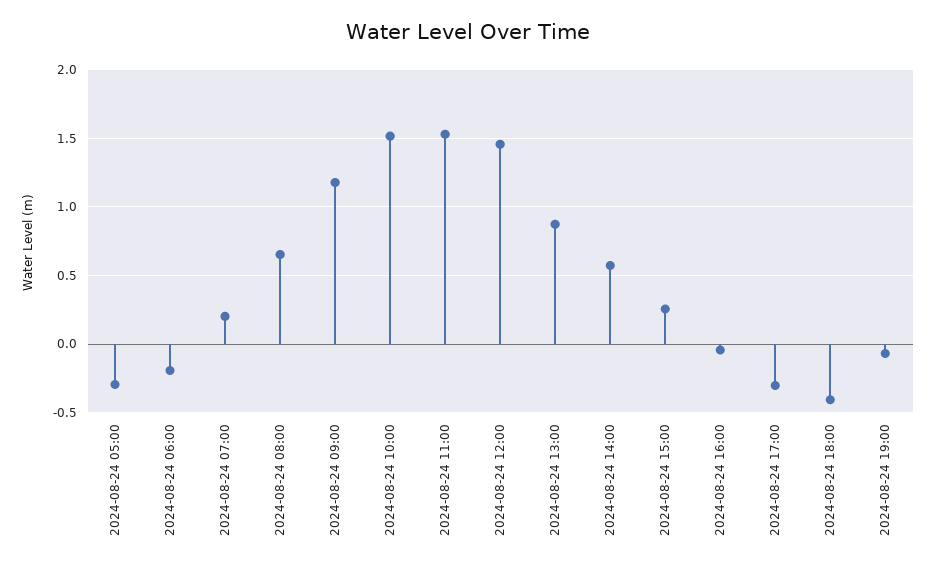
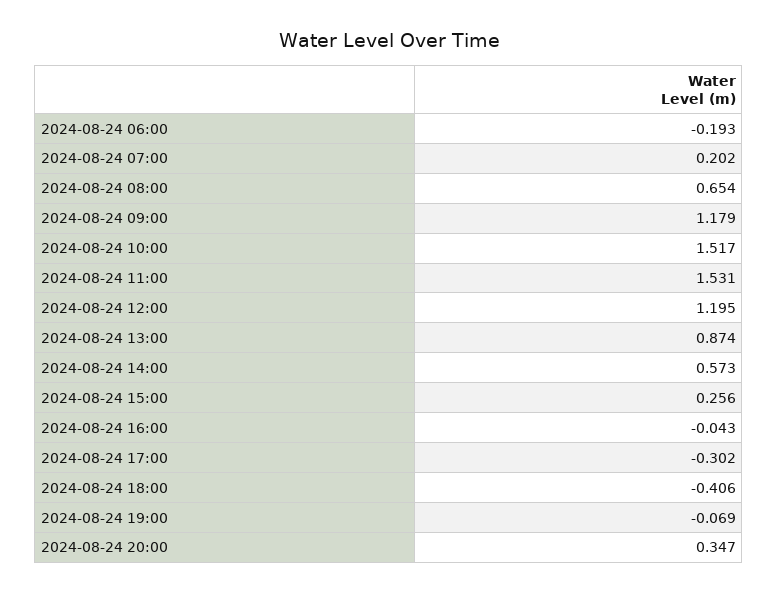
2024-08-24 05:00: -0.3 -> none
2024-08-24 12:00: 1.45 -> 1.195
2024-08-24 20:00: none -> 0.347

